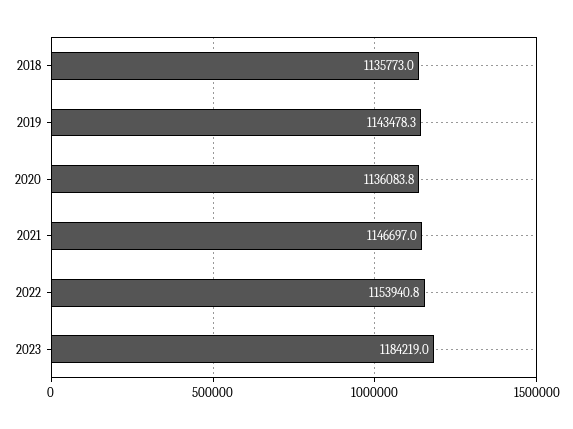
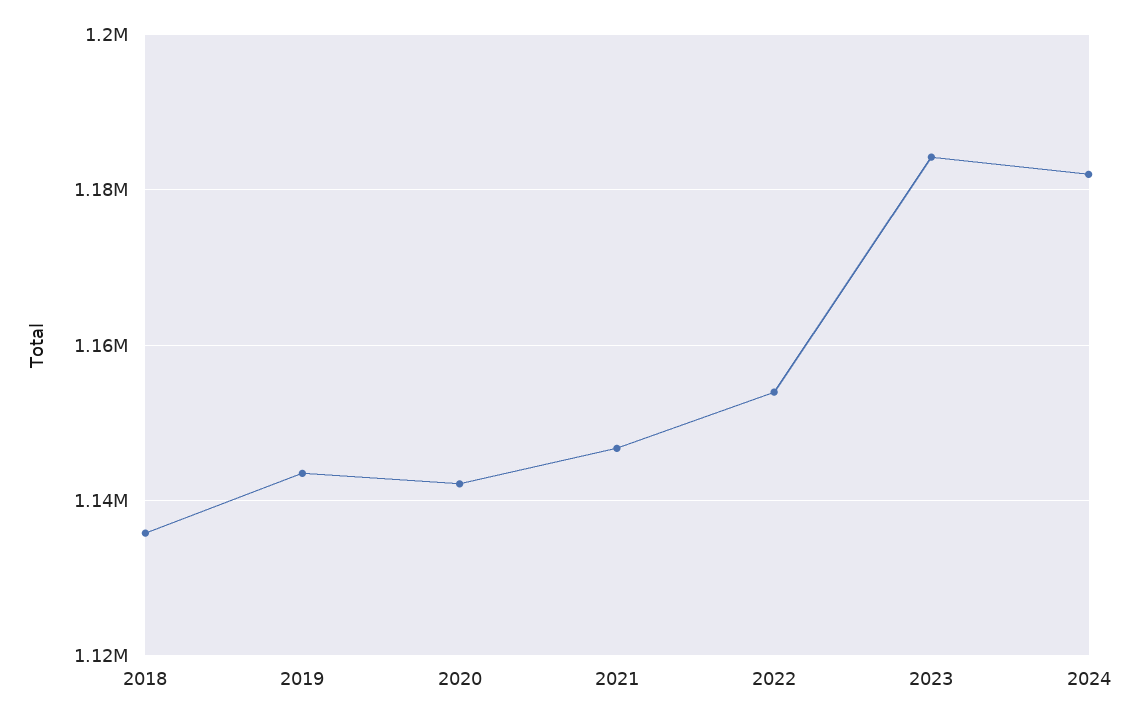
2020: 1136083.8 -> 1142000
2024: none -> 1182000

